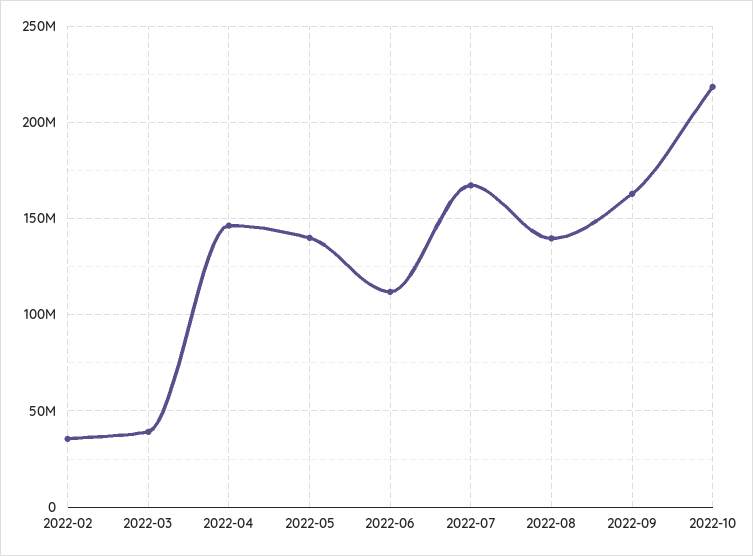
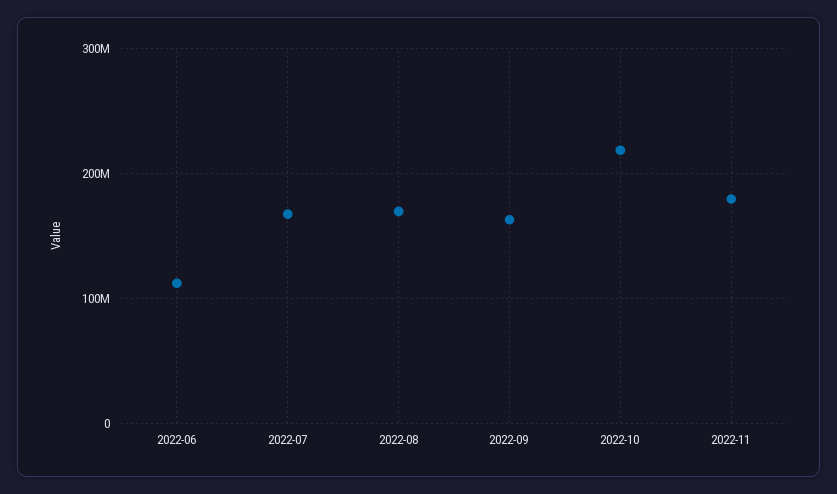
2022-02: 35000000 -> none
2022-03: 40000000 -> none
2022-04: 145000000 -> none
2022-05: 140000000 -> none
2022-08: 140000000 -> 170000000
2022-11: none -> 180000000

